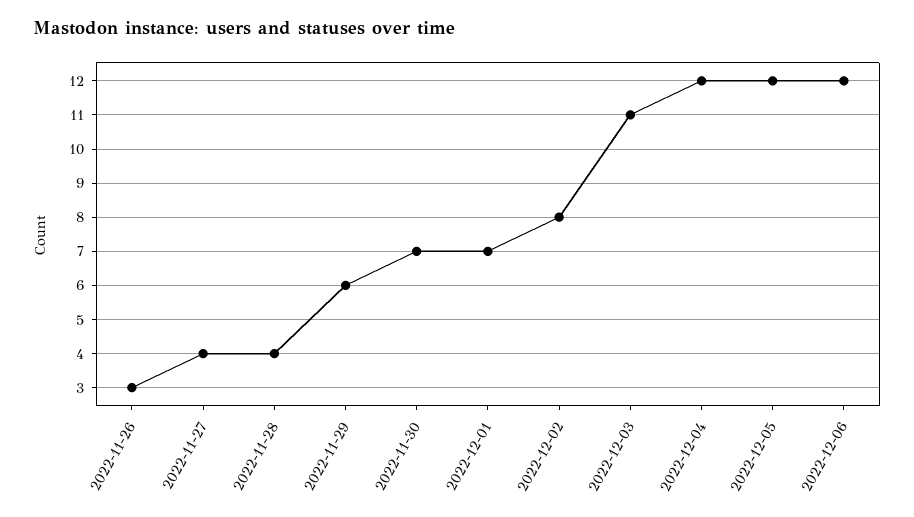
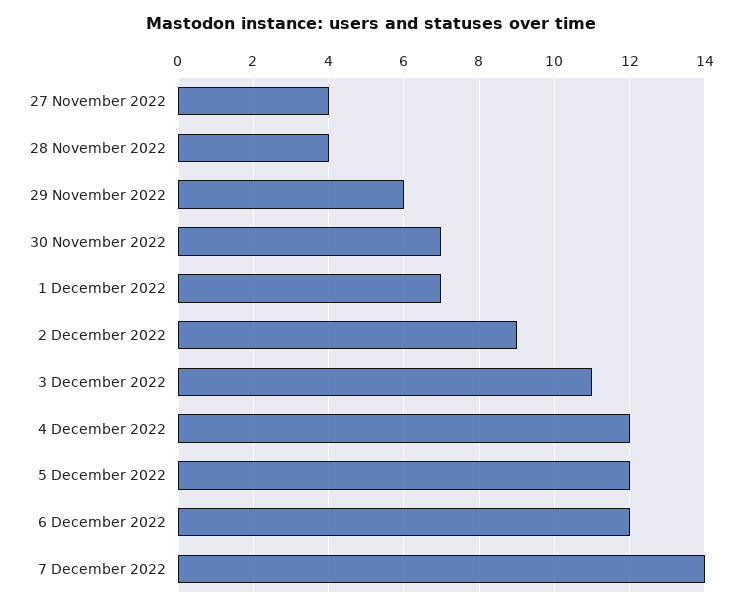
2022-11-26: 3 -> none
2022-12-02: 8 -> 9
7 December 2022: none -> 14

